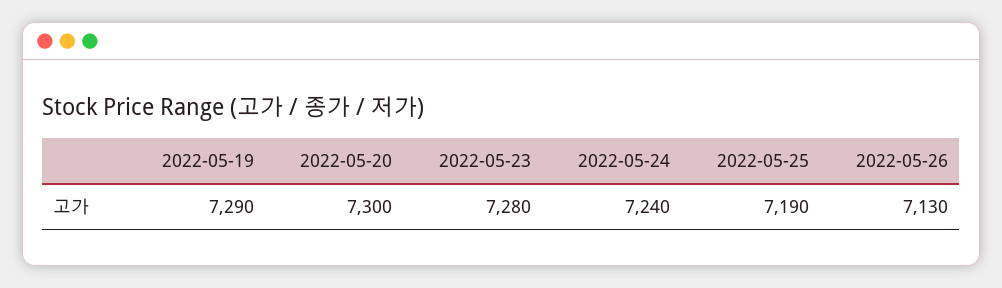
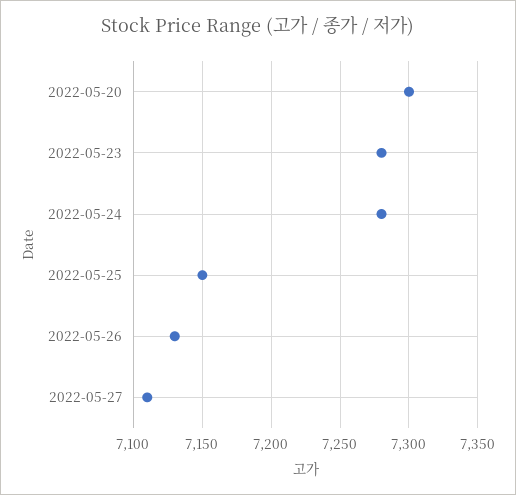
2022-05-19: 7290 -> none
2022-05-24: 7240 -> 7280
2022-05-25: 7190 -> 7150
2022-05-27: none -> 7110

